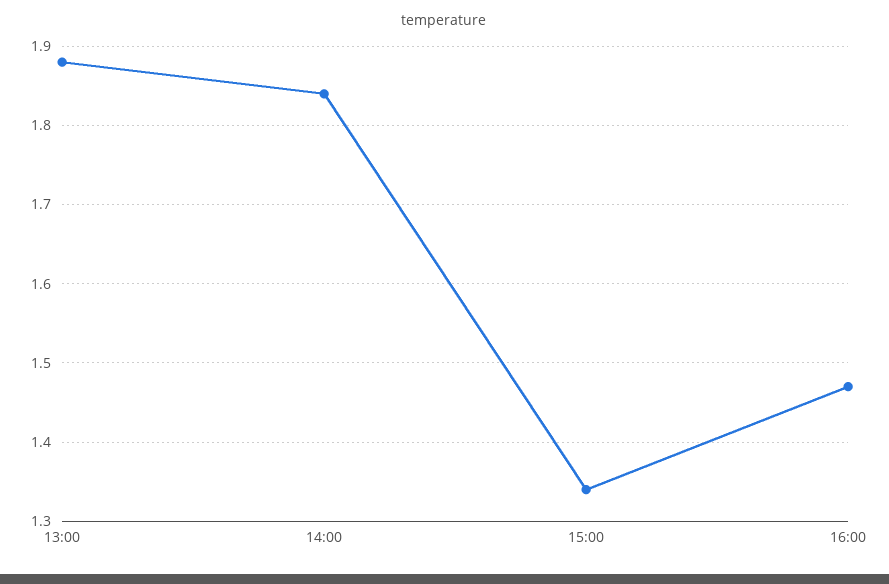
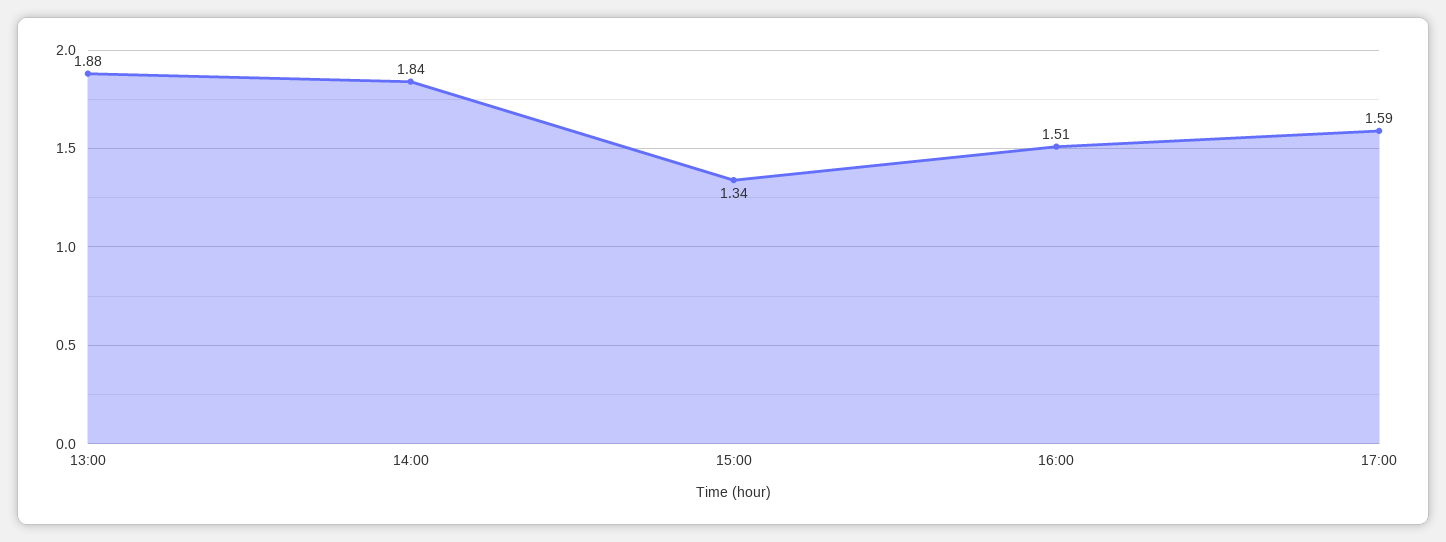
16:00: 1.47 -> 1.51
17:00: none -> 1.59

